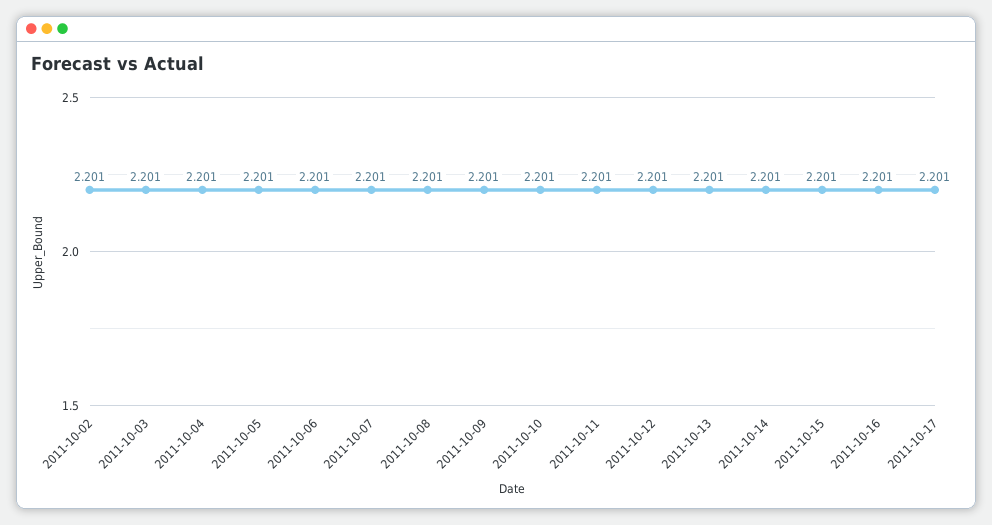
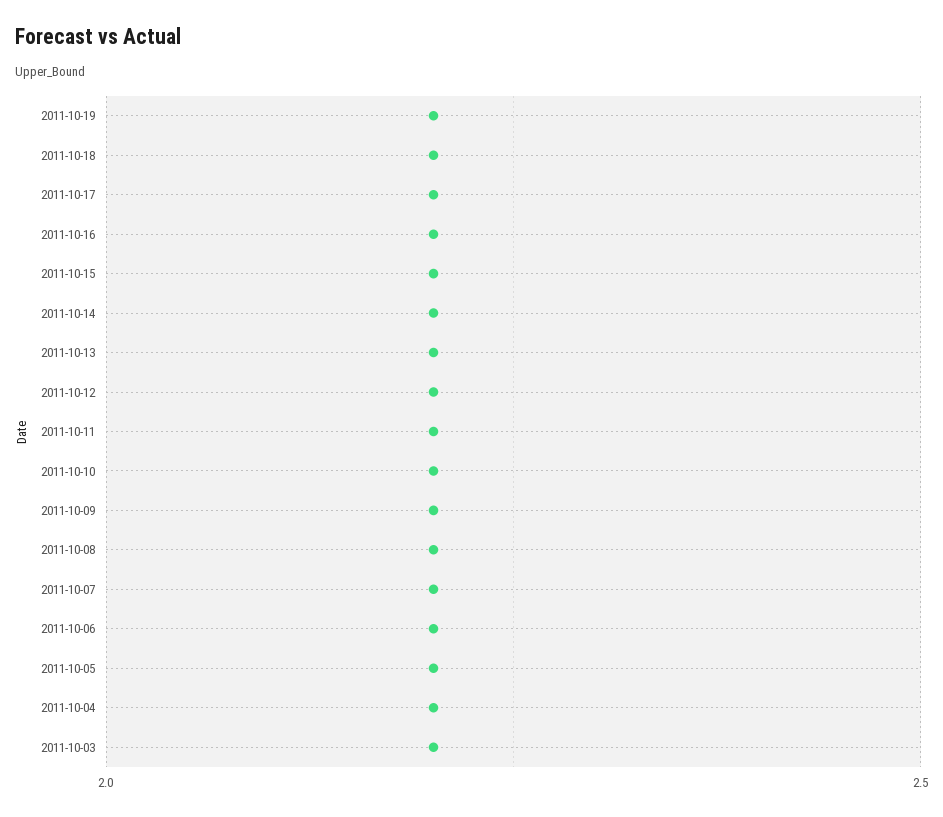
2011-10-02: 2.201 -> none
2011-10-19: none -> 2.2
2011-10-18: none -> 2.2

